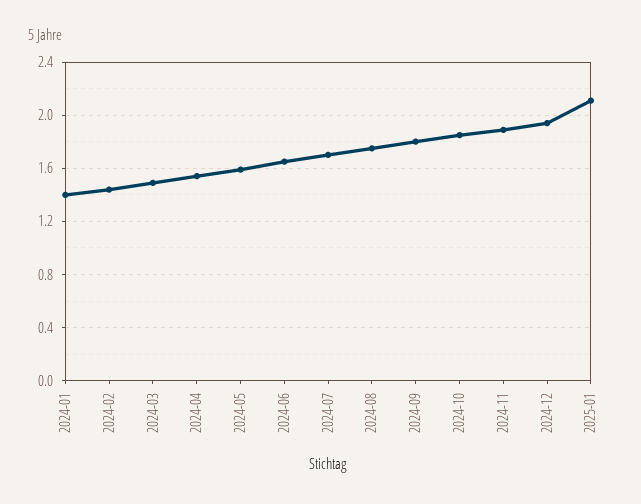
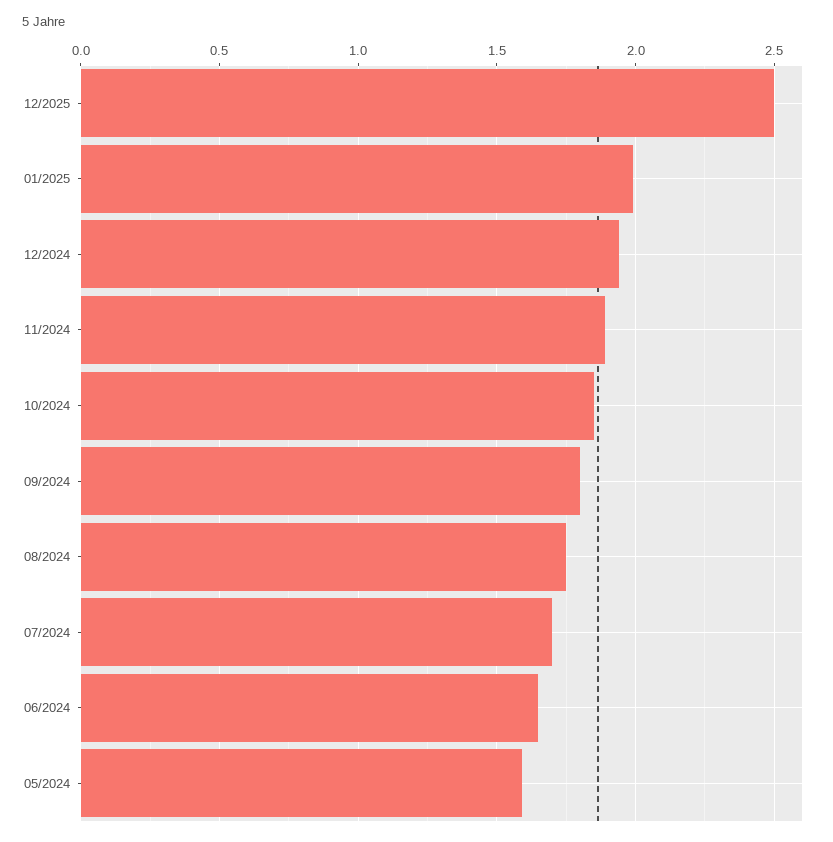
2024-01: 1.4 -> none
2024-02: 1.45 -> none
2024-03: 1.5 -> none
2024-04: 1.55 -> none
2025-01: 2.1 -> 2
12/2025: none -> 2.5

